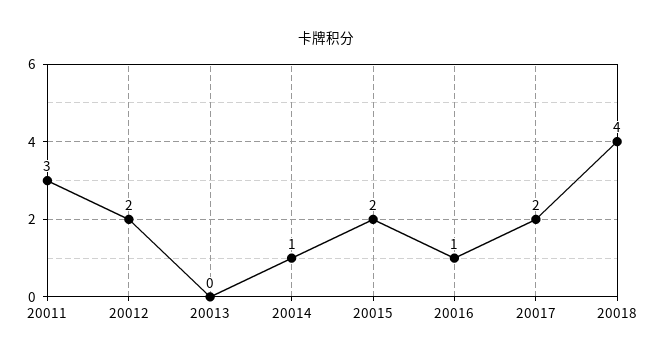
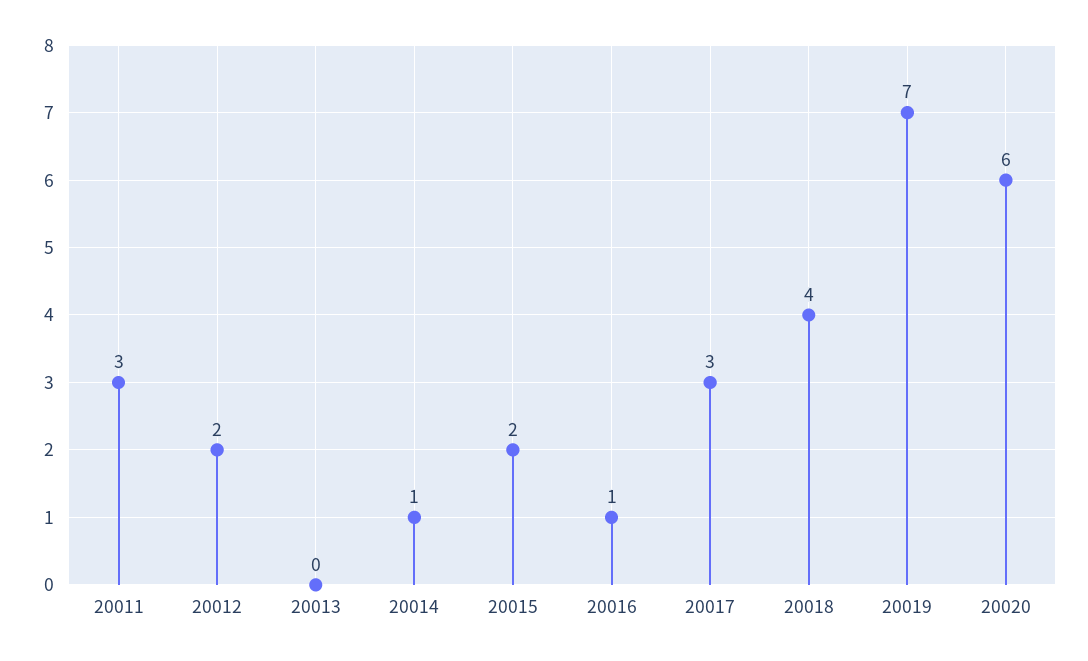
20017: 2 -> 3
20019: none -> 7
20020: none -> 6

